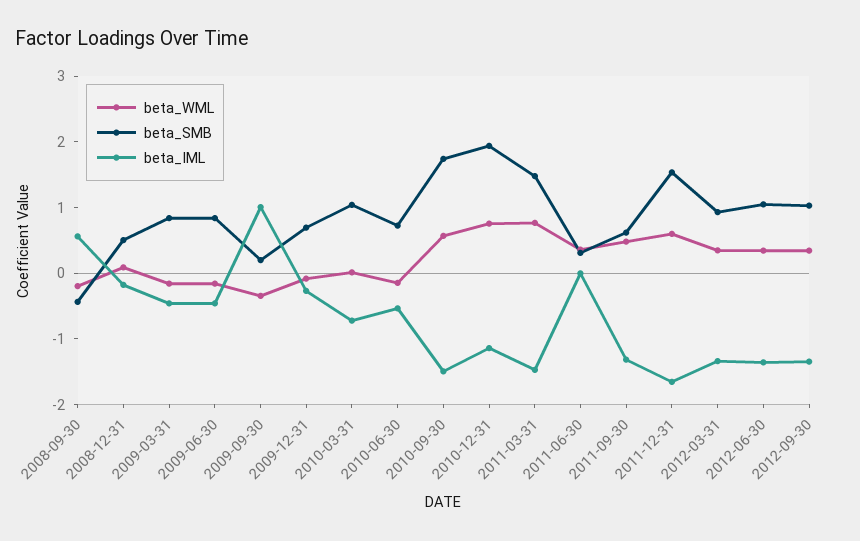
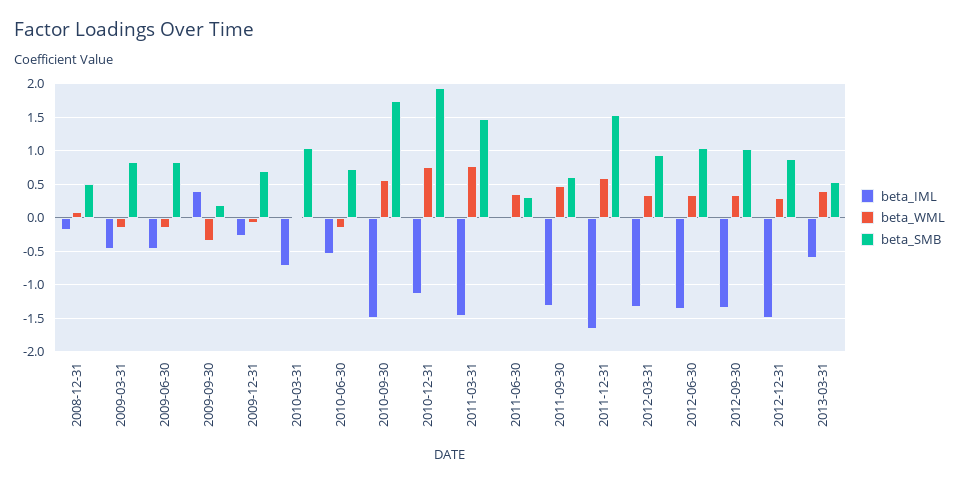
beta_WML, 2008-09-30: -0.2 -> none
beta_SMB, 2008-09-30: -0.4 -> none
beta_IML, 2008-09-30: 0.6 -> none
beta_IML, 2009-09-30: 1 -> 0.4
beta_IML, 2012-12-31: none -> -1.5
beta_WML, 2012-12-31: none -> 0.3
beta_SMB, 2012-12-31: none -> 0.9
beta_IML, 2013-03-31: none -> -0.6
beta_WML, 2013-03-31: none -> 0.4
beta_SMB, 2013-03-31: none -> 0.5

